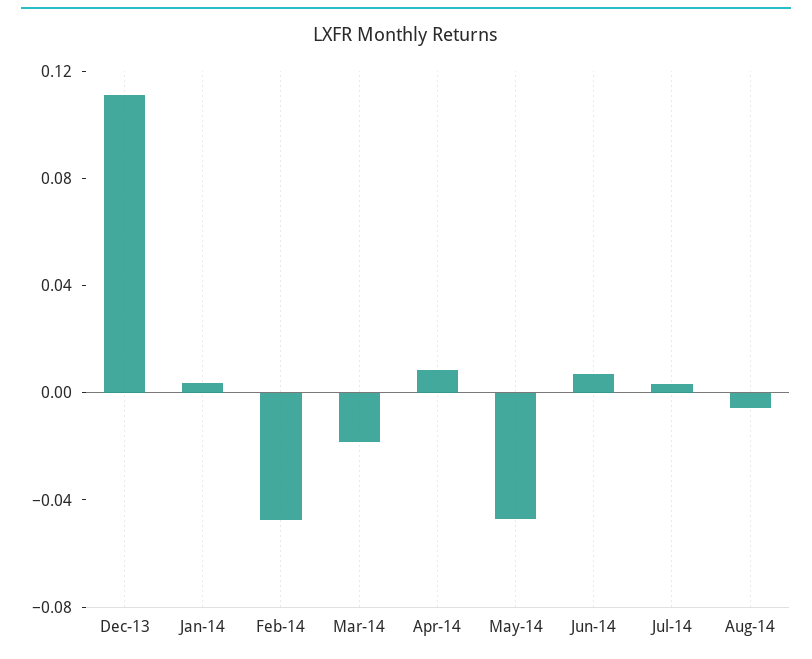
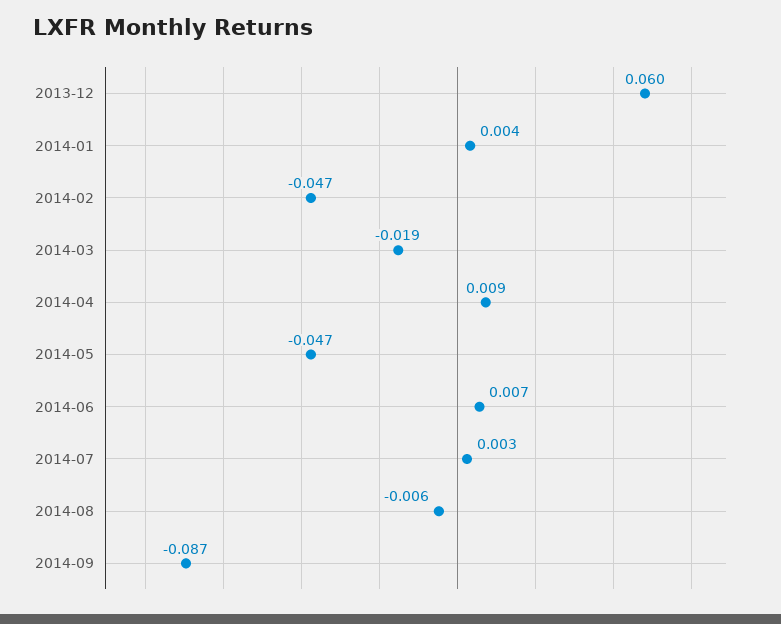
Dec-13: 0.11 -> 0.06
2014-09: none -> -0.087

